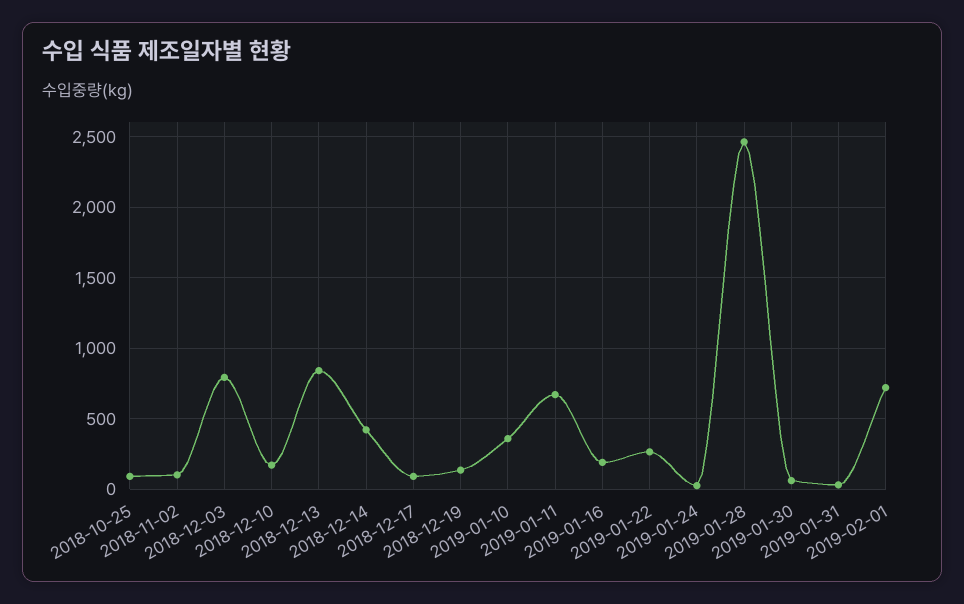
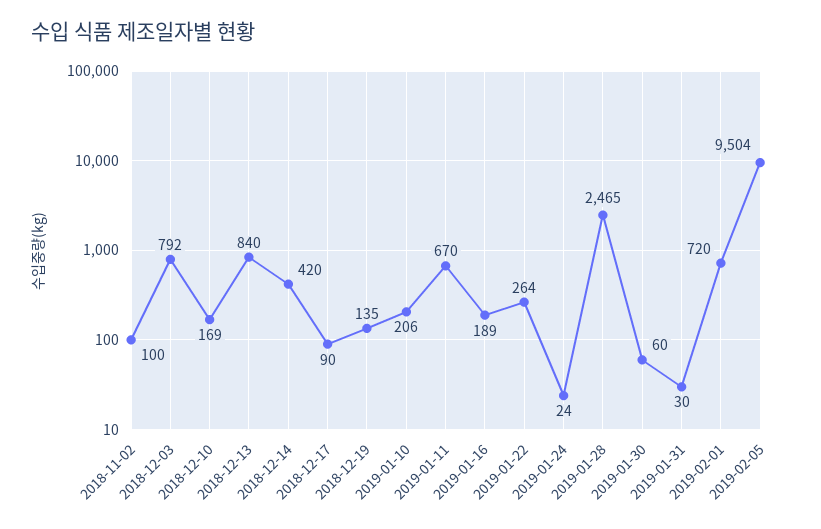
2018-10-25: 100 -> none
2019-01-10: 350 -> 206
2019-02-05: none -> 9504

